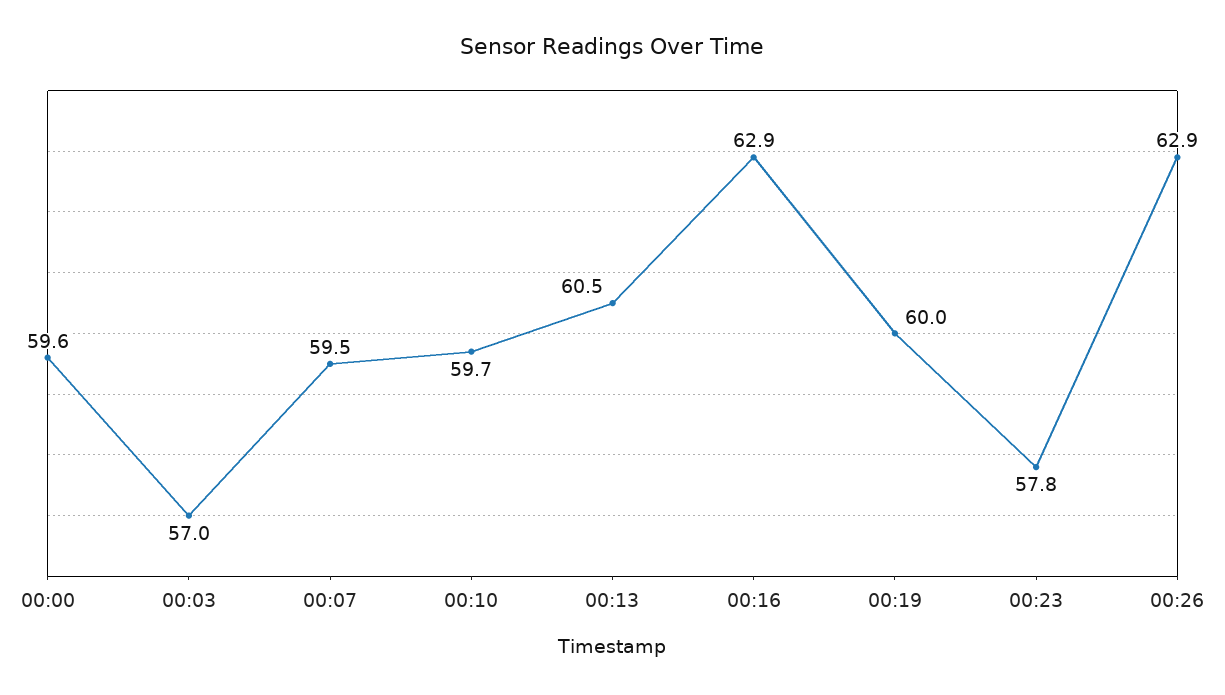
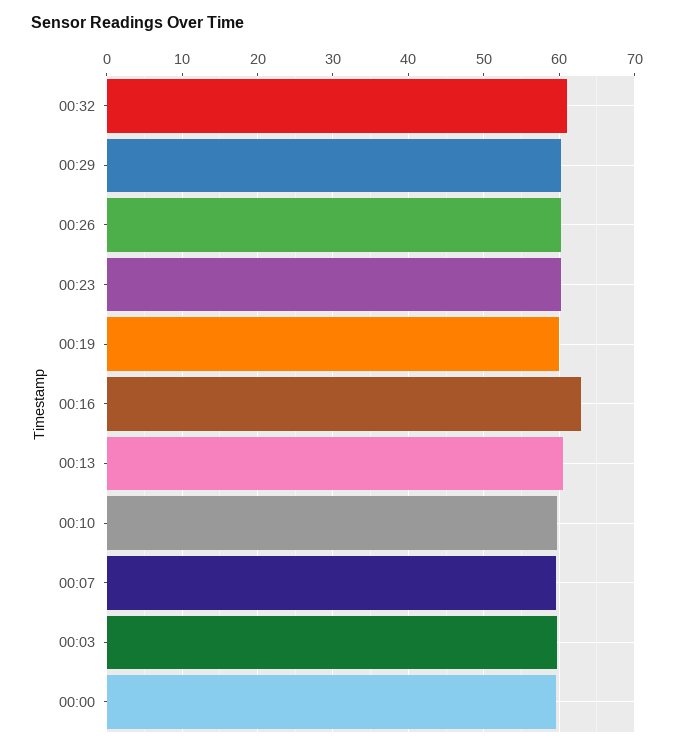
00:03: 57 -> 60
00:23: 57.8 -> 60
00:26: 62.9 -> 60
00:32: none -> 61
00:29: none -> 60

